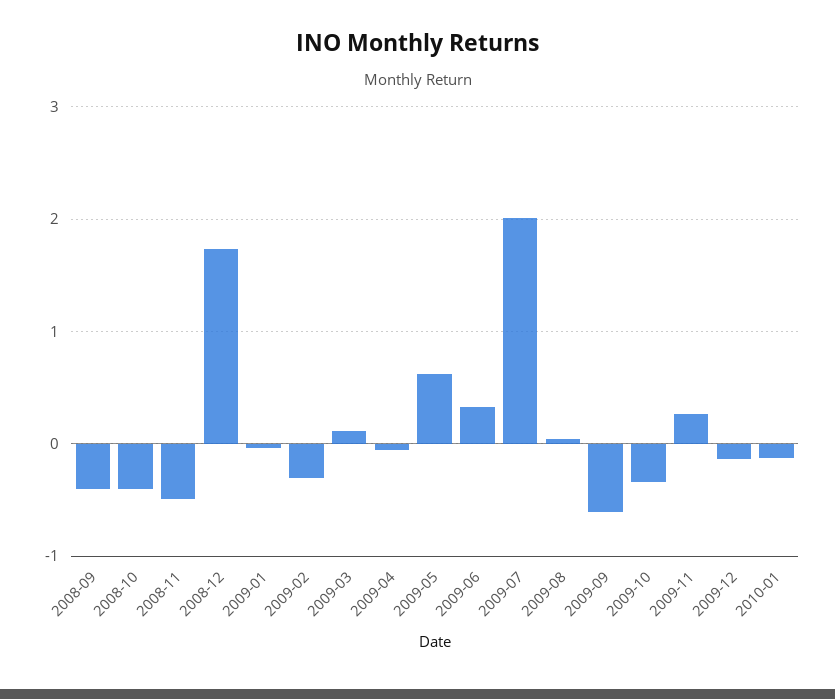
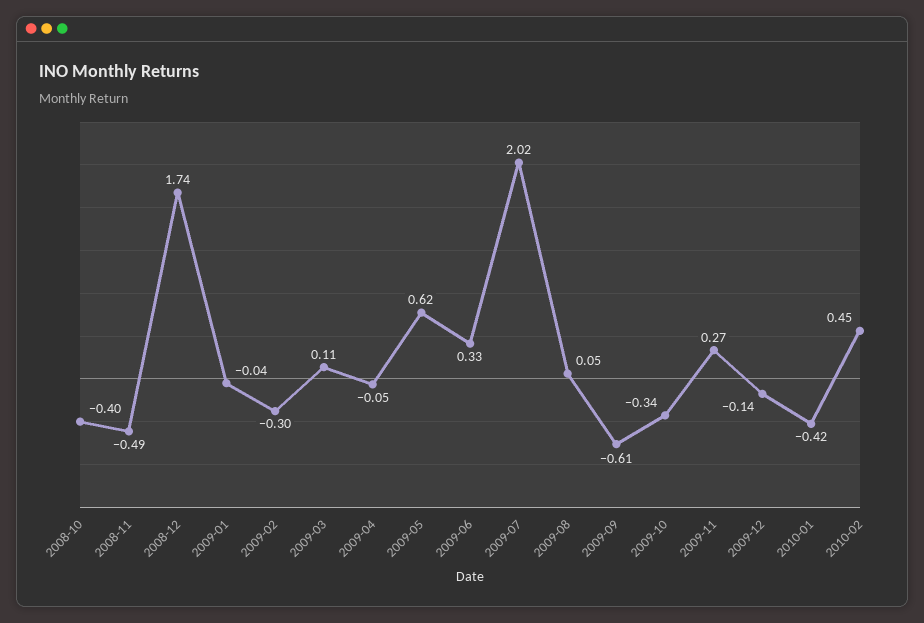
2008-09: -0.4 -> none
2010-01: -0.1 -> -0.42
2010-02: none -> 0.45

